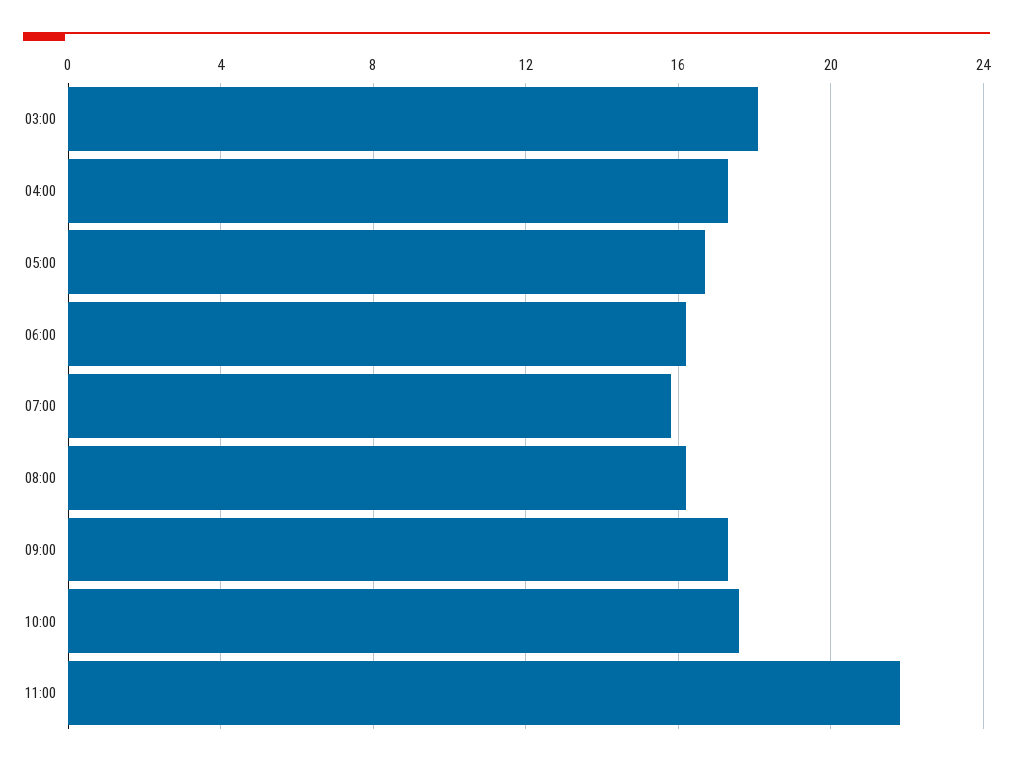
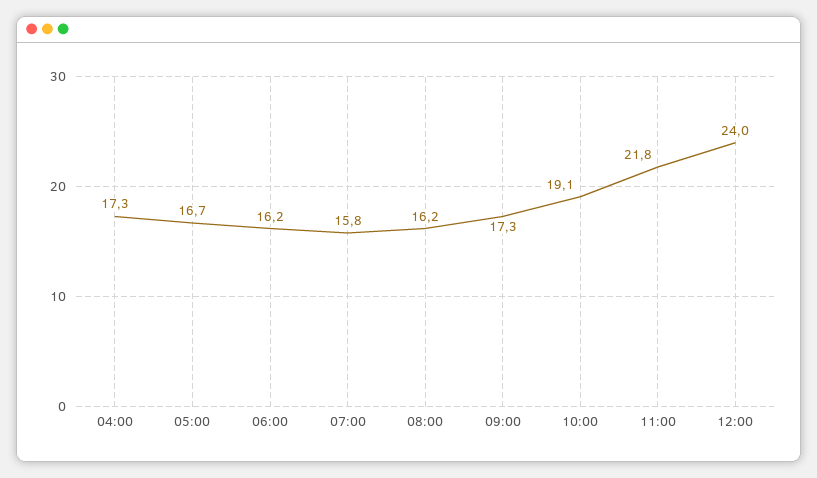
03:00: 18 -> none
10:00: 17.5 -> 19.1
12:00: none -> 24

